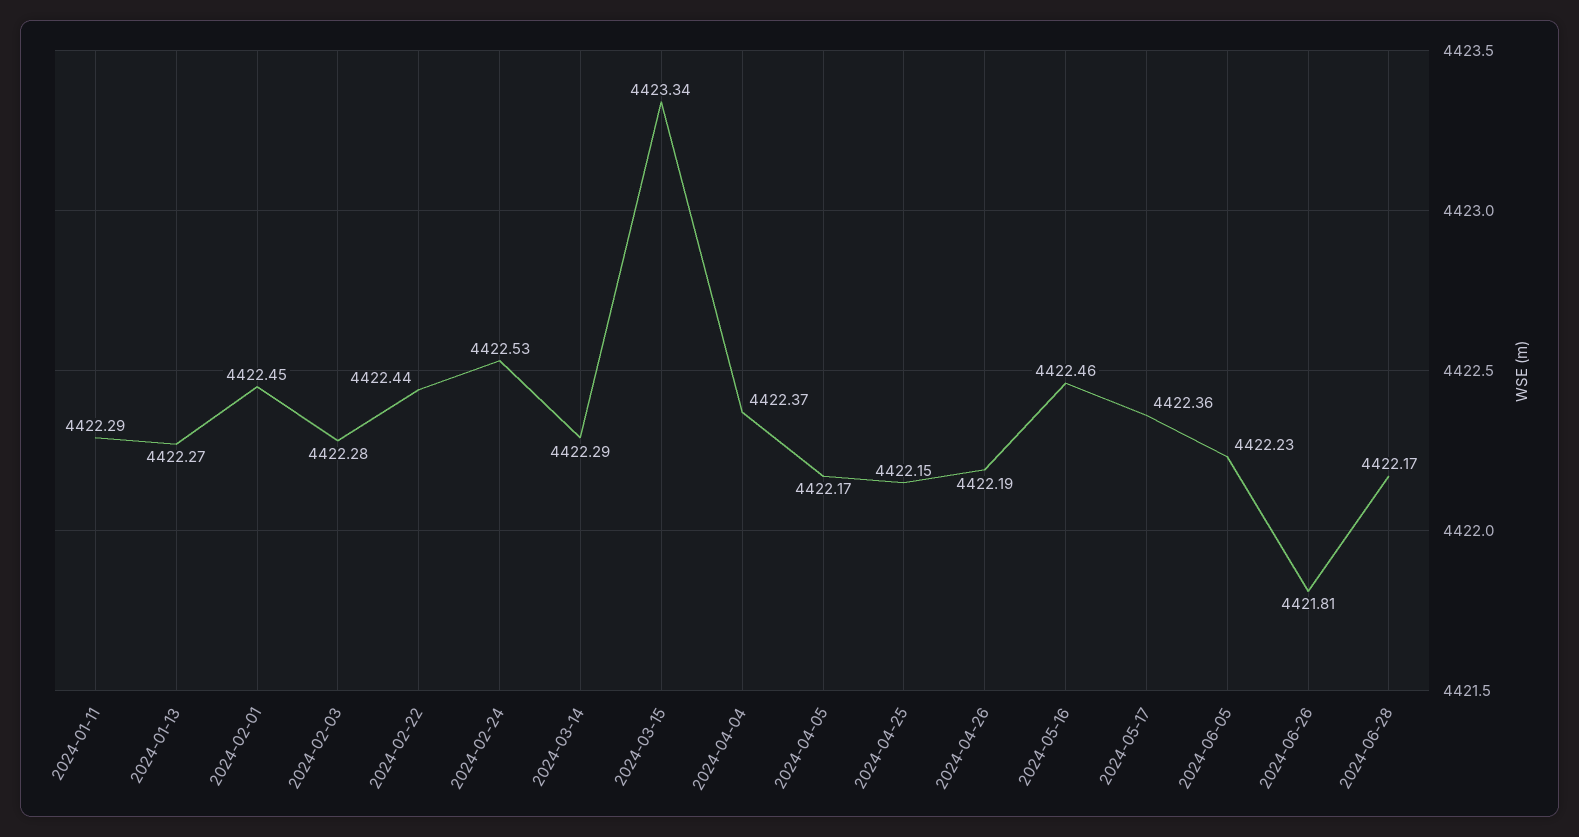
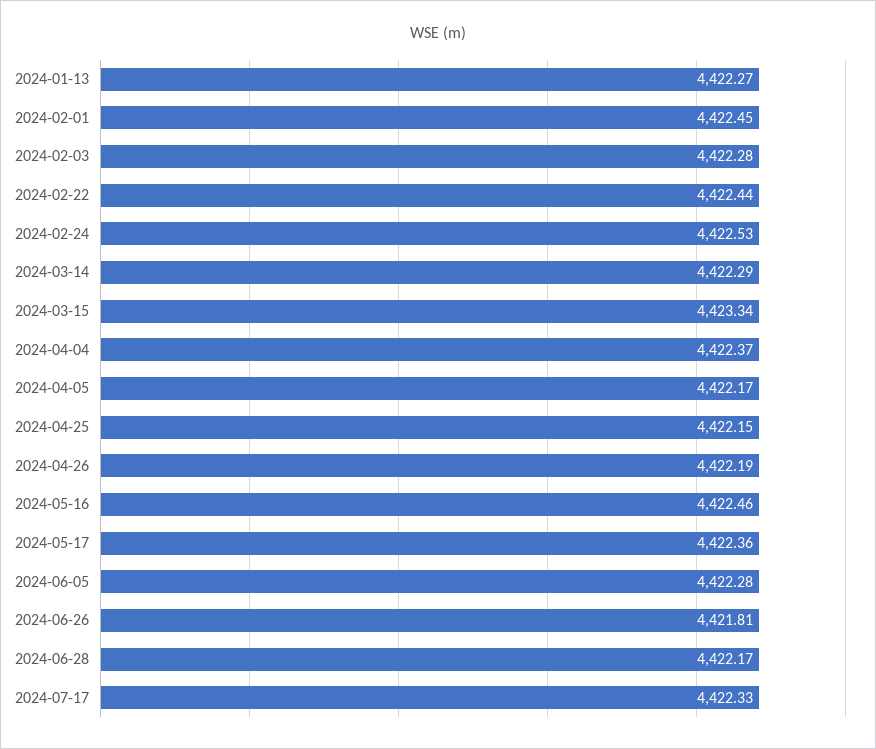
2024-01-11: 4422.29 -> none
2024-06-05: 4422.23 -> 4422.28
2024-07-17: none -> 4422.33

